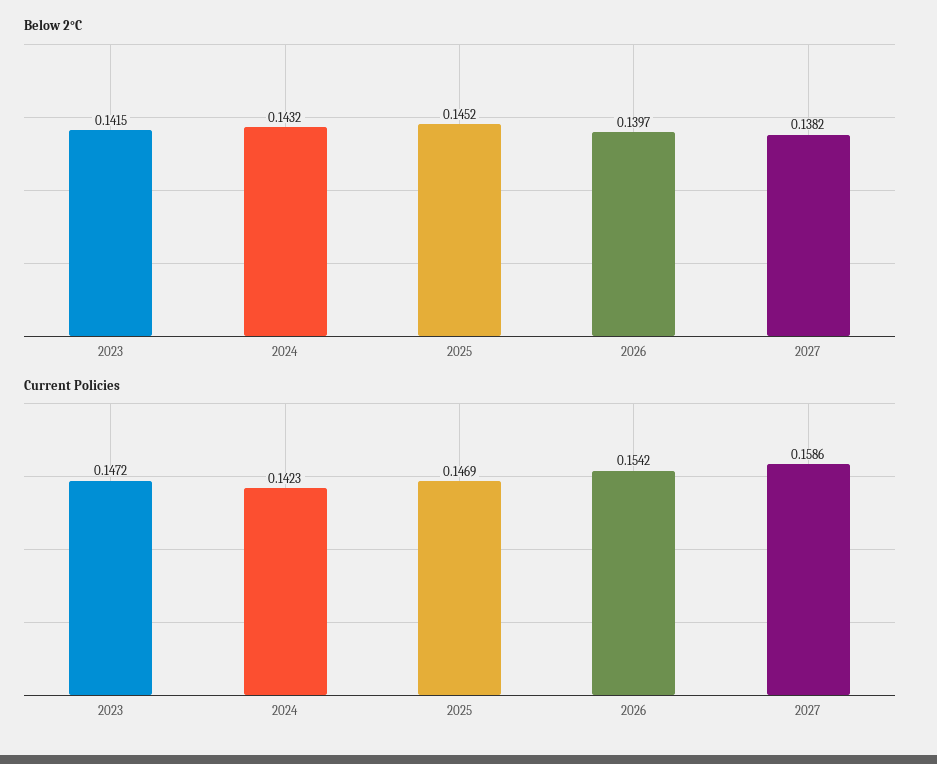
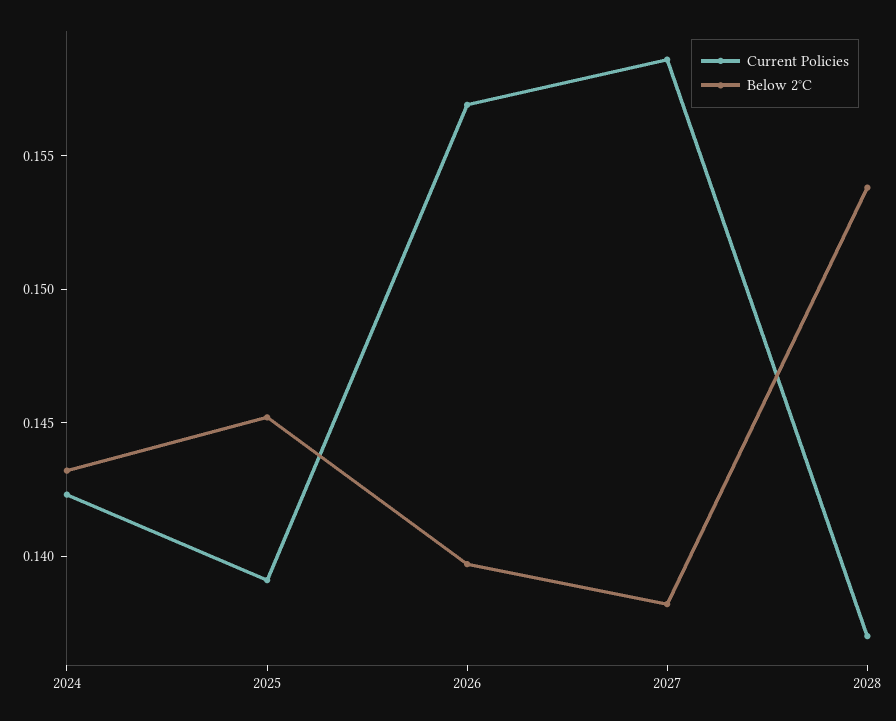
Below 2°C, 2023: 0.1415 -> none
Current Policies, 2023: 0.1472 -> none
Current Policies, 2025: 0.1469 -> 0.139
Current Policies, 2026: 0.1542 -> 0.157
Current Policies, 2028: none -> 0.137
Below 2°C, 2028: none -> 0.154

